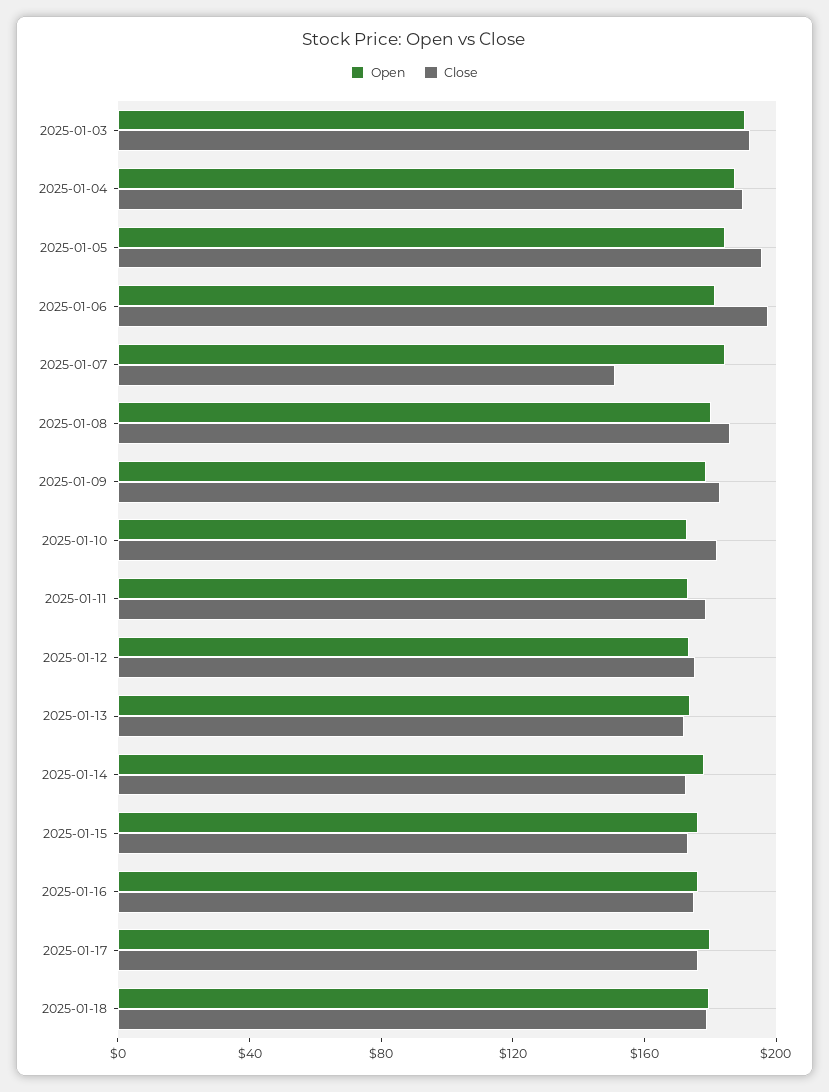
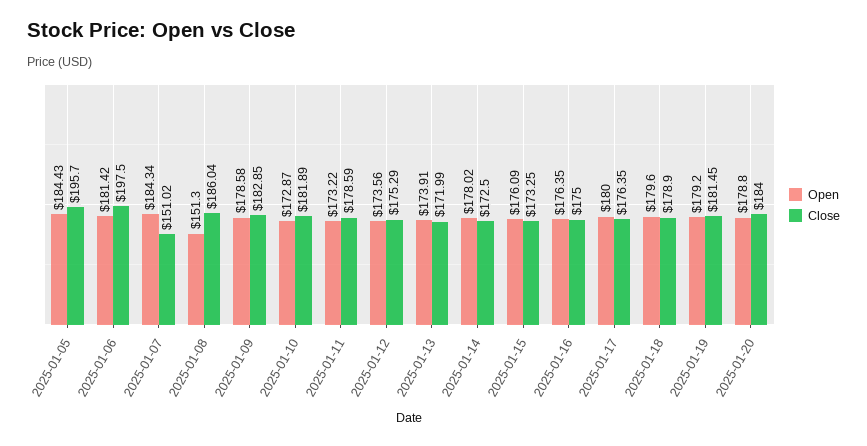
Open, 2025-01-03: 190 -> none
Close, 2025-01-03: 190 -> none
Open, 2025-01-04: 190 -> none
Close, 2025-01-04: 190 -> none
Open, 2025-01-08: 180 -> 151.3
Open, 2025-01-19: none -> 179.2
Close, 2025-01-19: none -> 181.45
Open, 2025-01-20: none -> 178.8
Close, 2025-01-20: none -> 184

